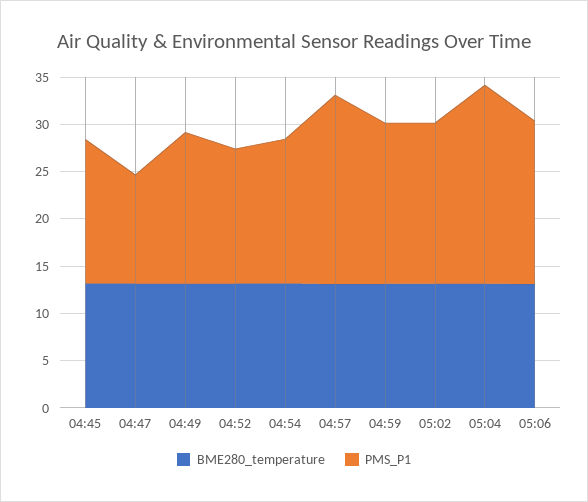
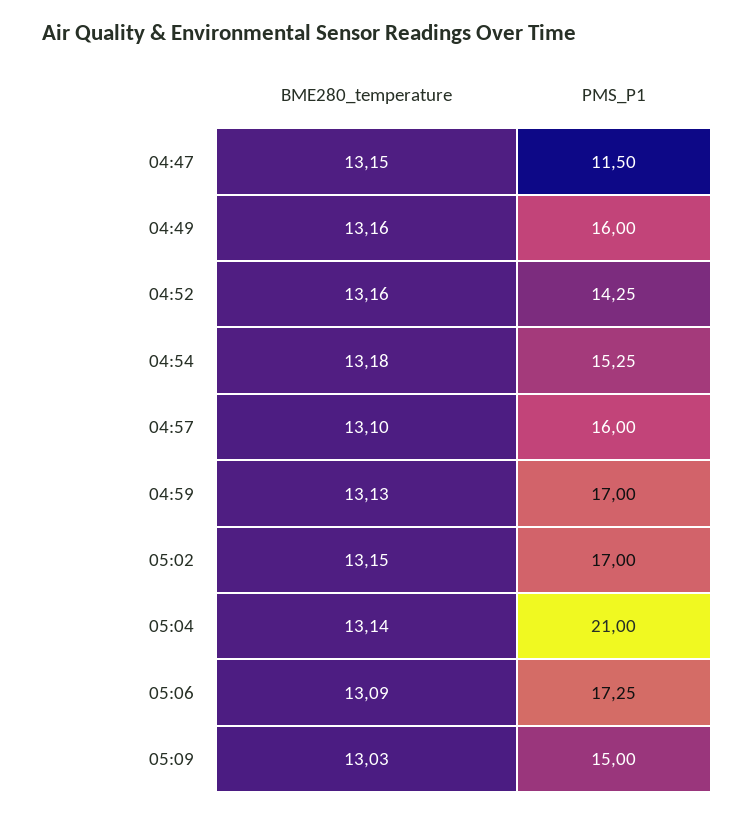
BME280_temperature, 04:45: 13 -> none
PMS_P1, 04:45: 15 -> none
PMS_P1, 04:57: 20 -> 16
BME280_temperature, 05:09: none -> 13.03
PMS_P1, 05:09: none -> 15

